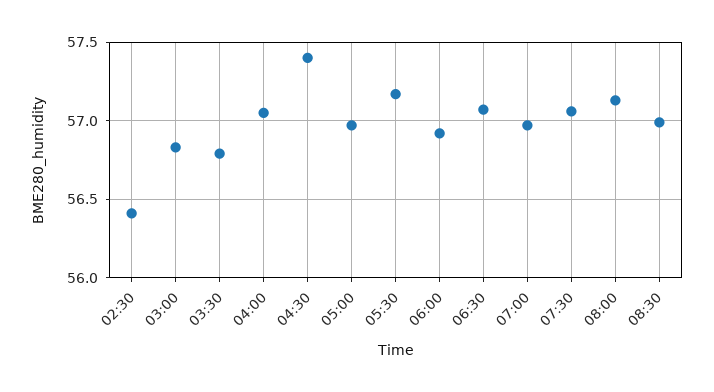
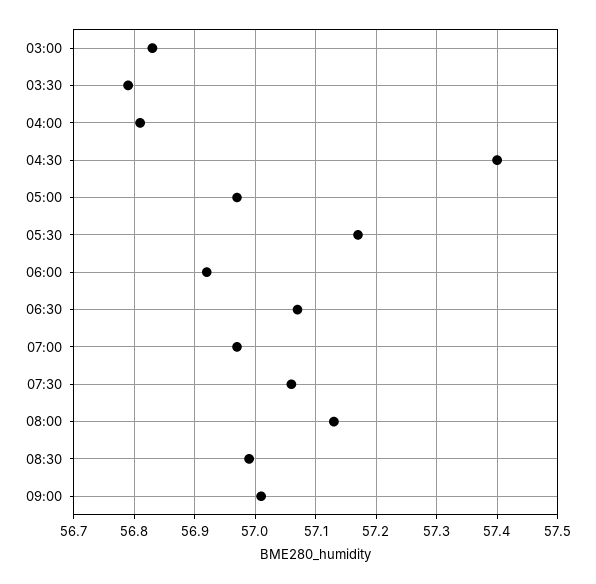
02:30: 56.4 -> none
04:00: 57.05 -> 56.81
09:00: none -> 57.01

